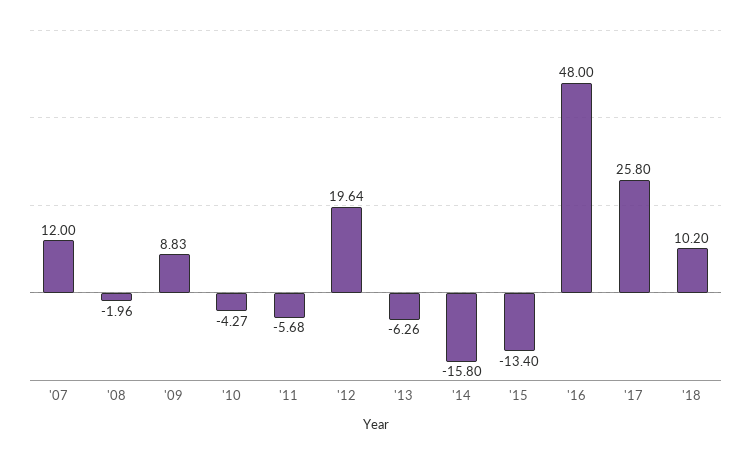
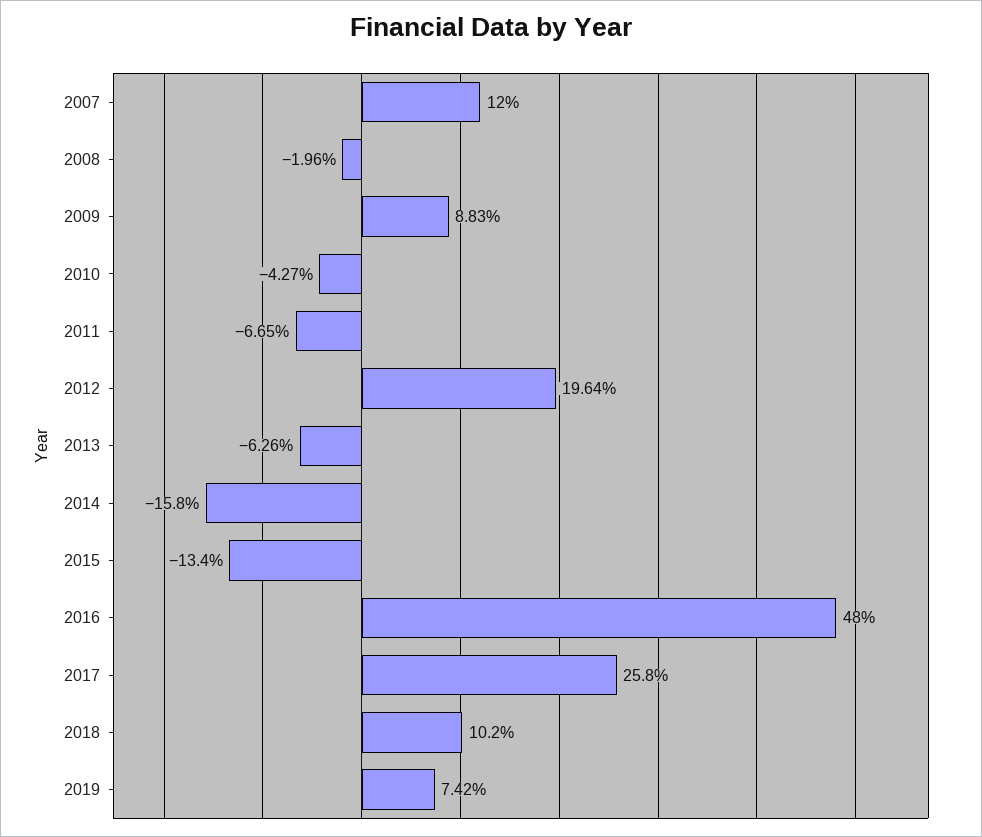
'11: -5.68 -> -6.65
2019: none -> 7.42

